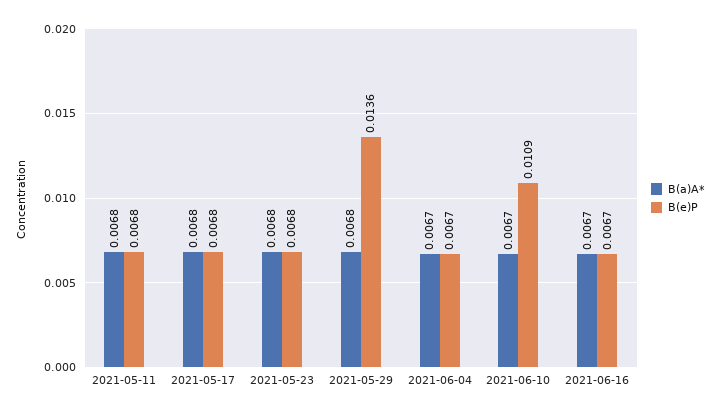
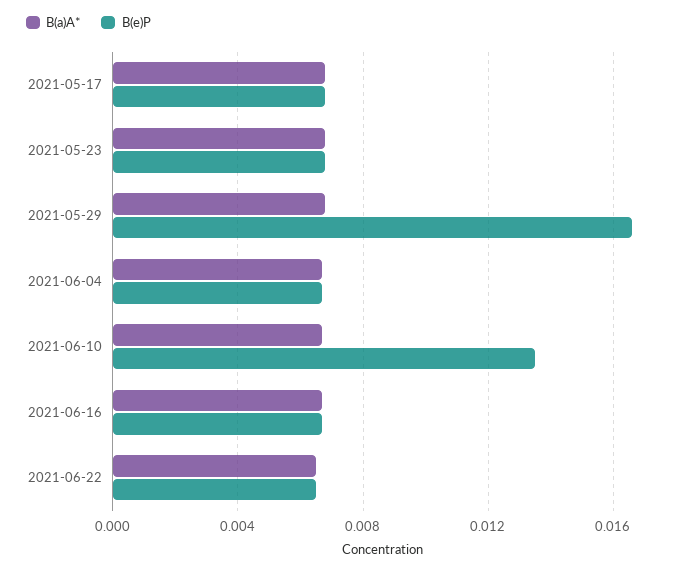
B(a)A*, 2021-05-11: 0.0068 -> none
B(e)P, 2021-05-11: 0.0068 -> none
B(e)P, 2021-05-29: 0.0136 -> 0.0165
B(e)P, 2021-06-10: 0.0109 -> 0.0135
B(a)A*, 2021-06-22: none -> 0.0065
B(e)P, 2021-06-22: none -> 0.0065

